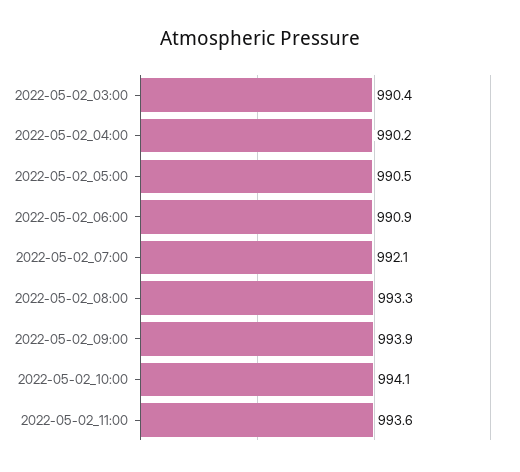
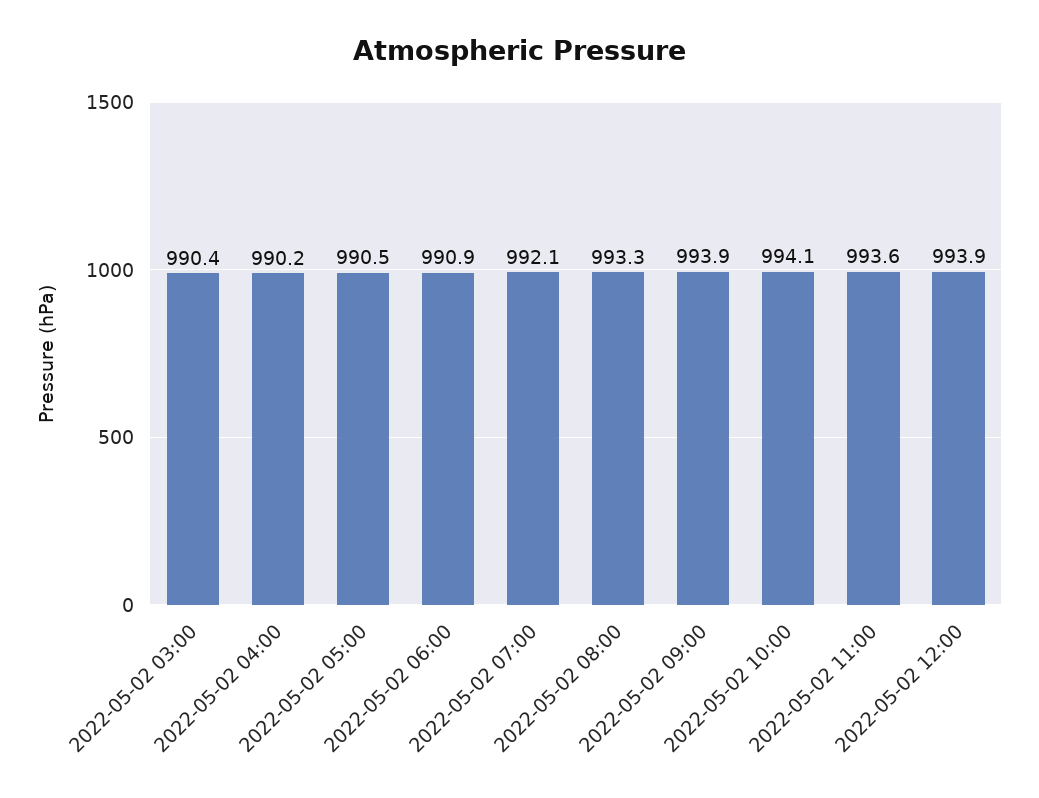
2022-05-02 12:00: none -> 993.9

